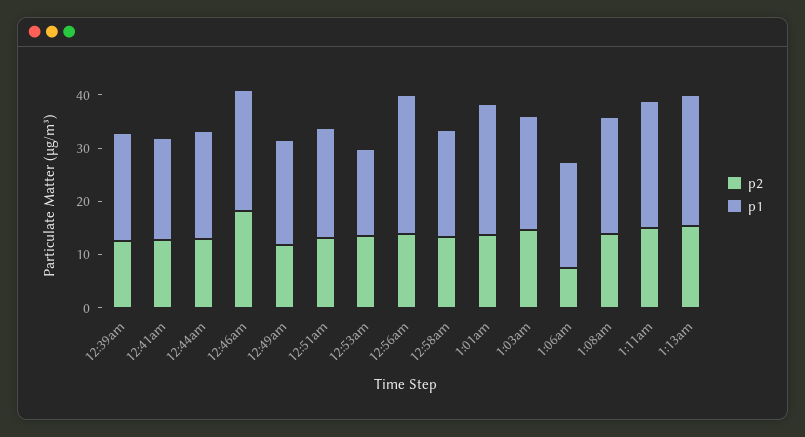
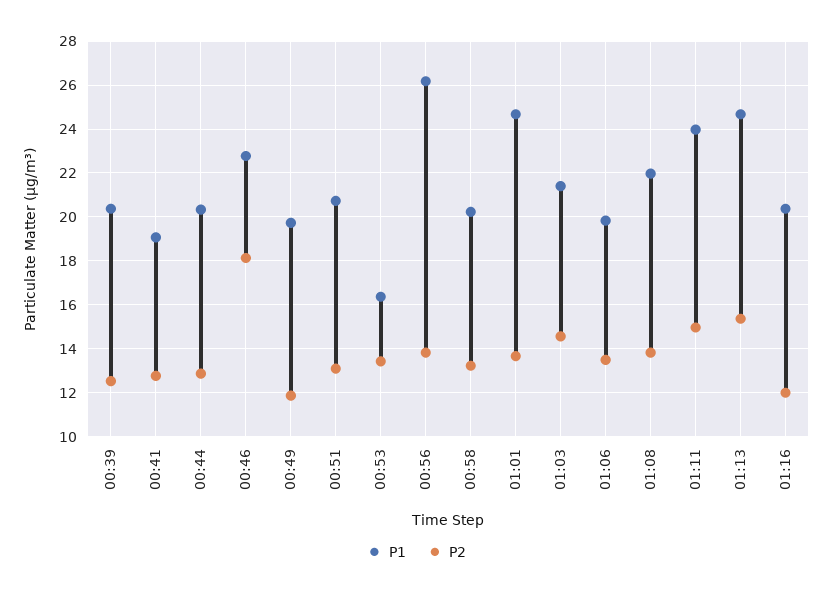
p2, 1:06am: 8 -> 13.5
p1, 01:16: none -> 20.5
p2, 01:16: none -> 12

